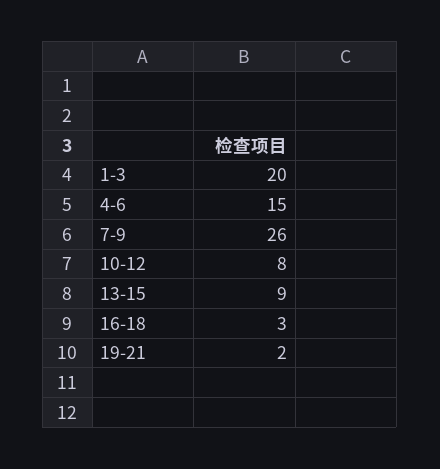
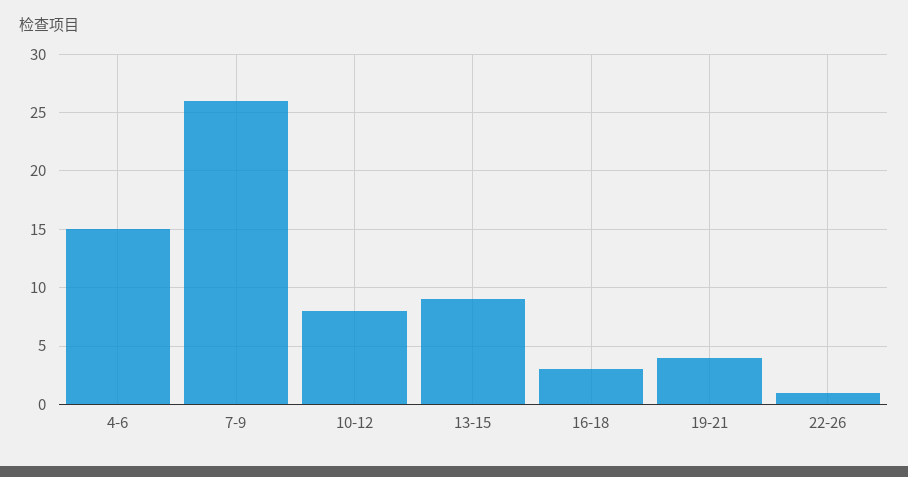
1-3: 20 -> none
19-21: 2 -> 4
22-26: none -> 1

